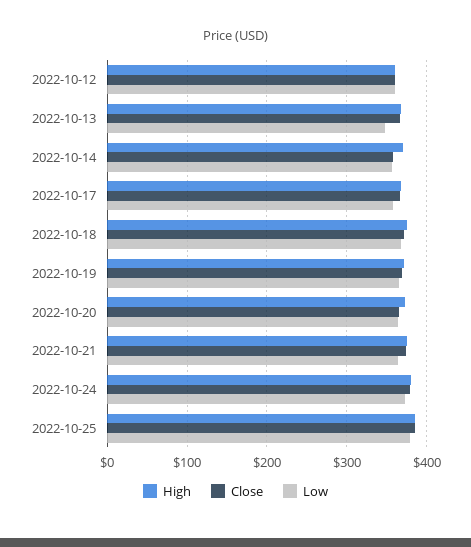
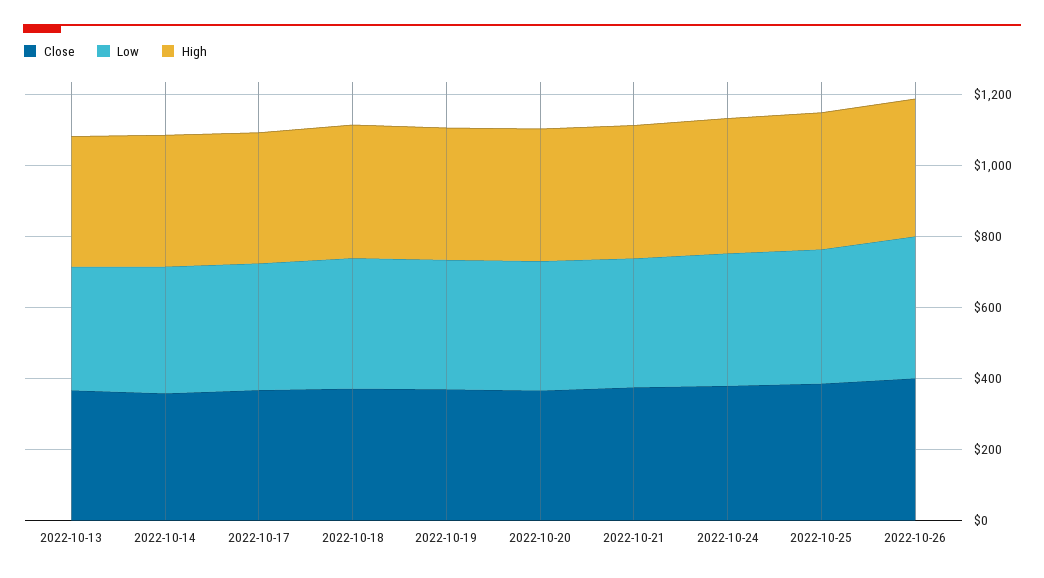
High, 2022-10-12: 360 -> none
Close, 2022-10-12: 360 -> none
Low, 2022-10-12: 360 -> none
Close, 2022-10-26: none -> 400
Low, 2022-10-26: none -> 400
High, 2022-10-26: none -> 400

